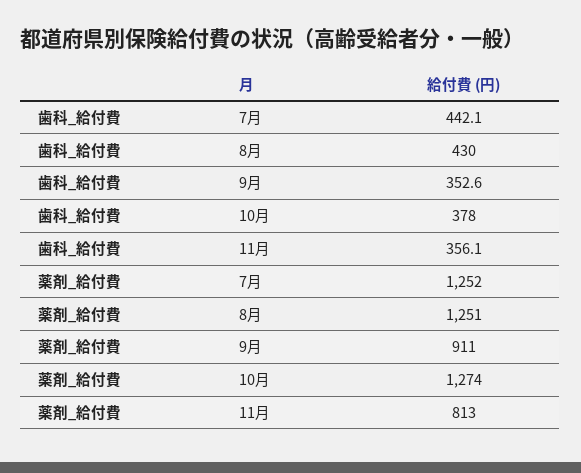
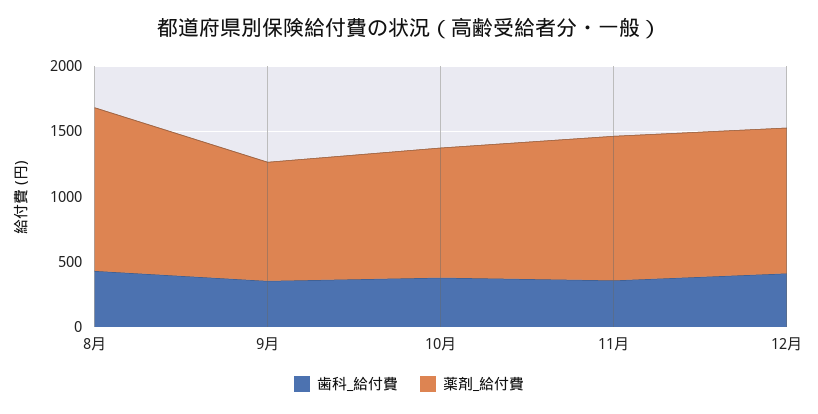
歯科_給付費, 7月: 442.1 -> none
薬剤_給付費, 7月: 1252 -> none
薬剤_給付費, 10月: 1274 -> 1000
薬剤_給付費, 11月: 813 -> 1100
歯科_給付費, 12月: none -> 400
薬剤_給付費, 12月: none -> 1100

